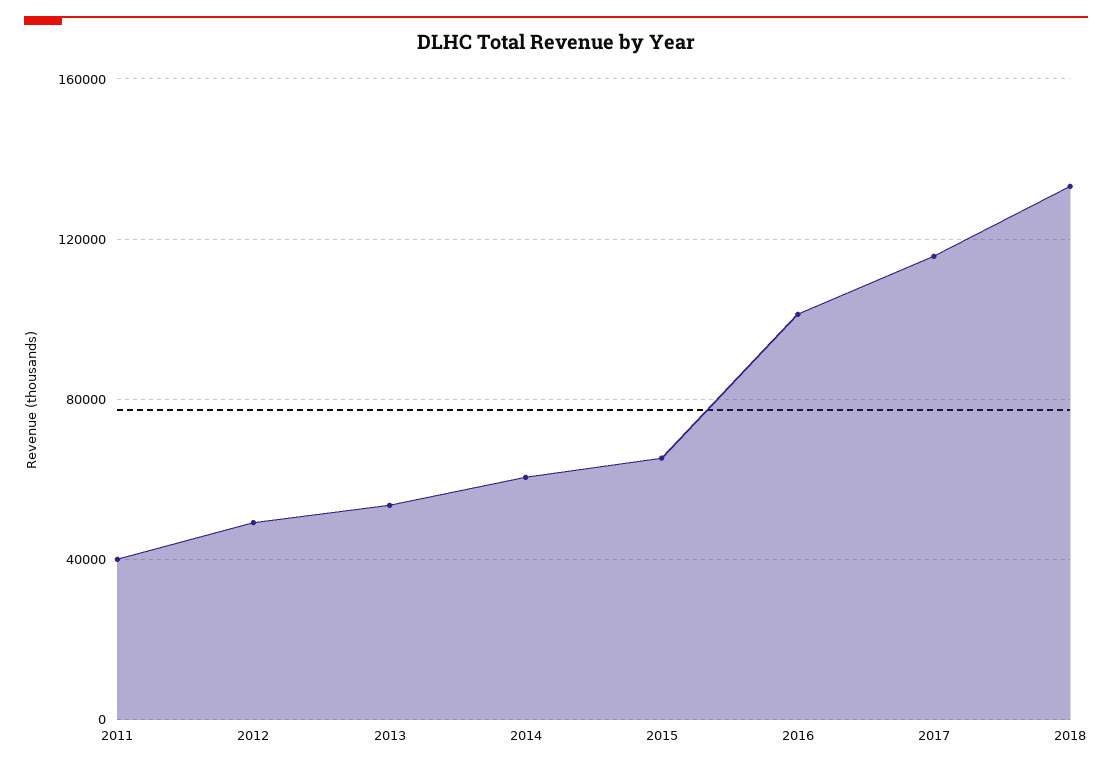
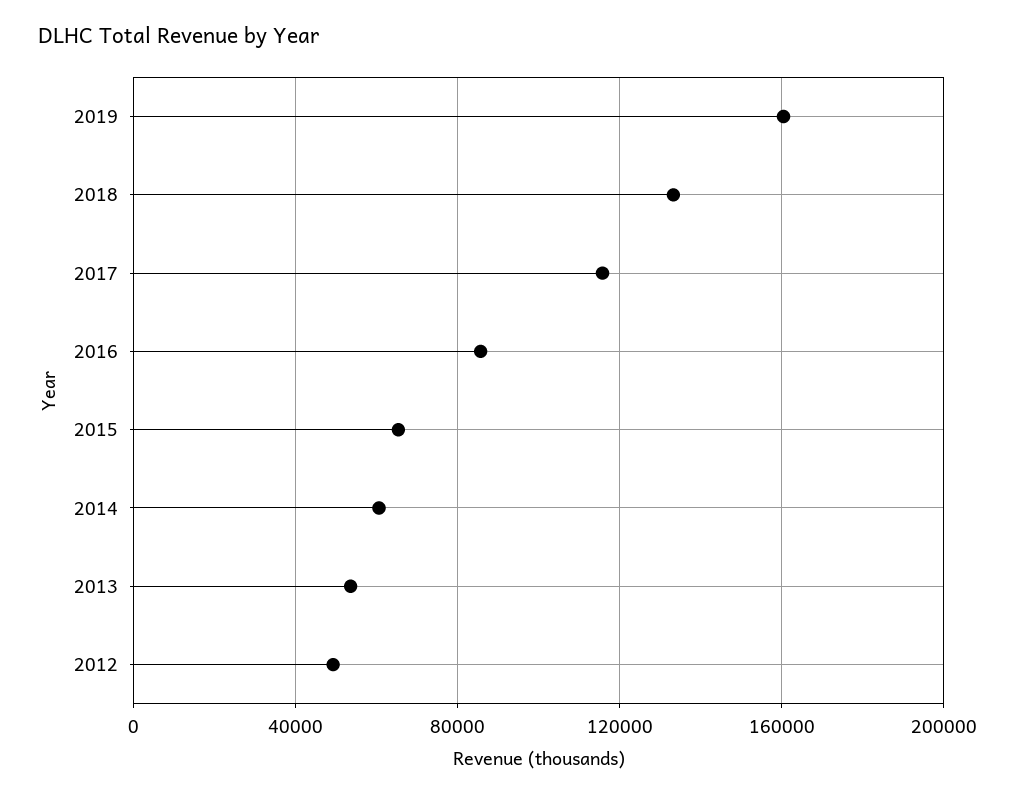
2011: 40000 -> none
2016: 100000 -> 85000
2019: none -> 160000

